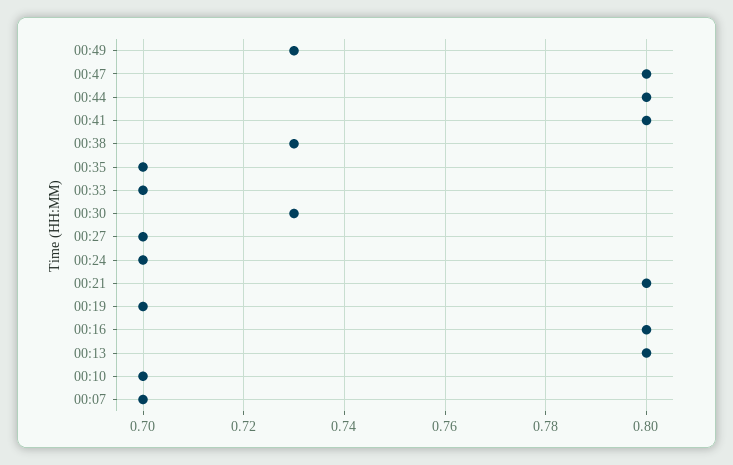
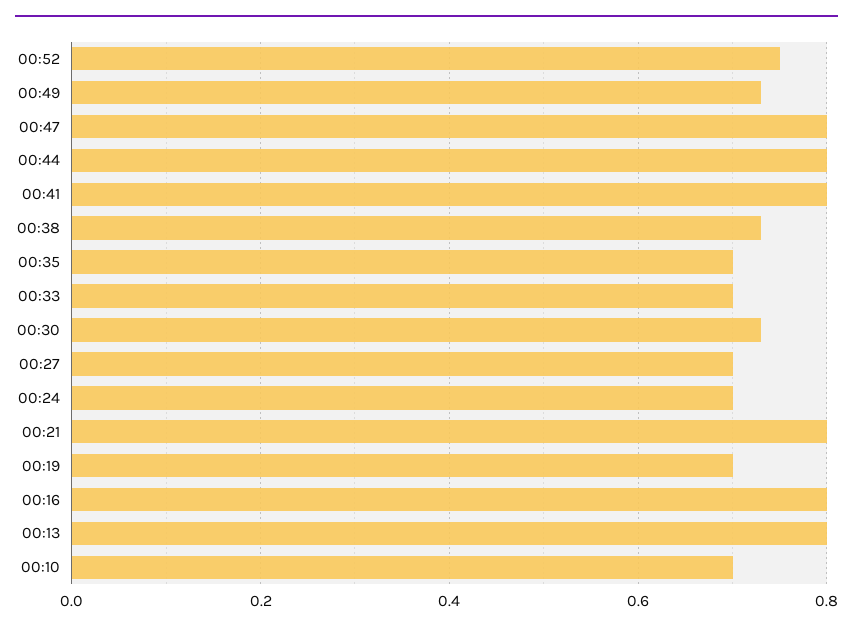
00:07: 0.7 -> none
00:52: none -> 0.75

